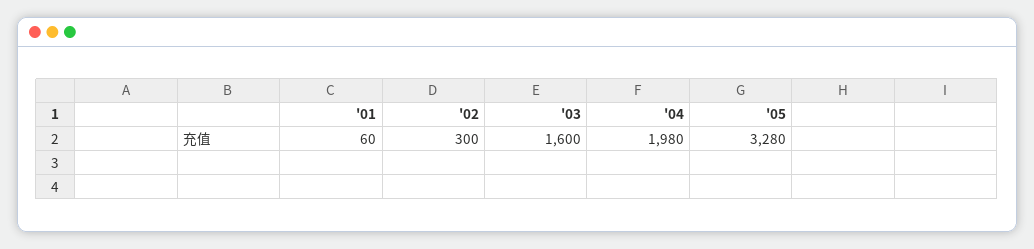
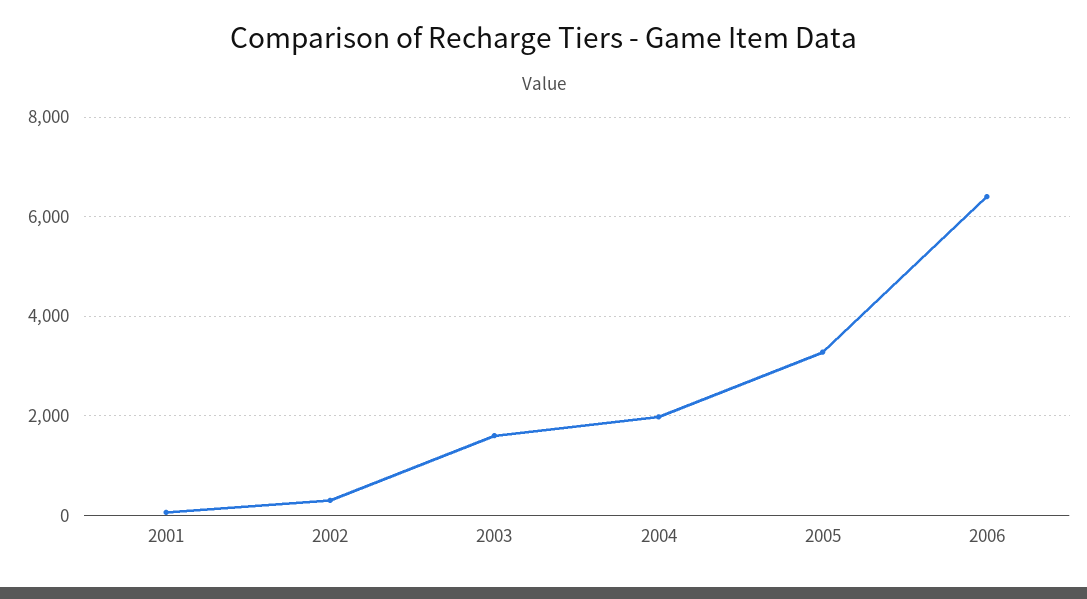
2006: none -> 6400

